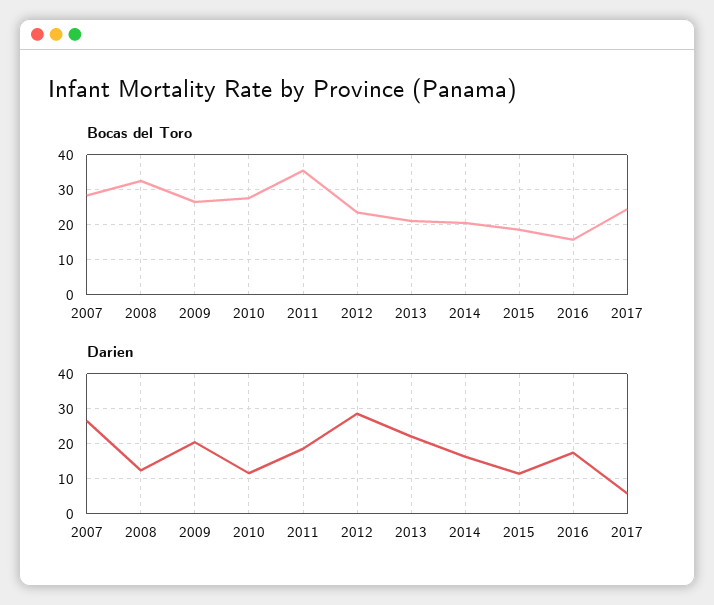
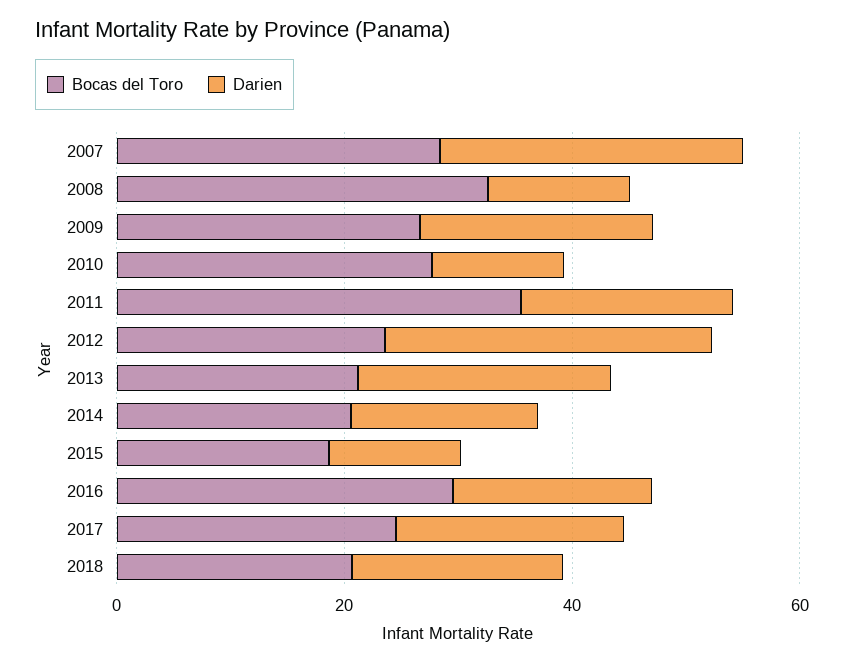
Bocas del Toro, 2016: 16 -> 30
Darien, 2017: 6 -> 20
Bocas del Toro, 2018: none -> 20
Darien, 2018: none -> 20

